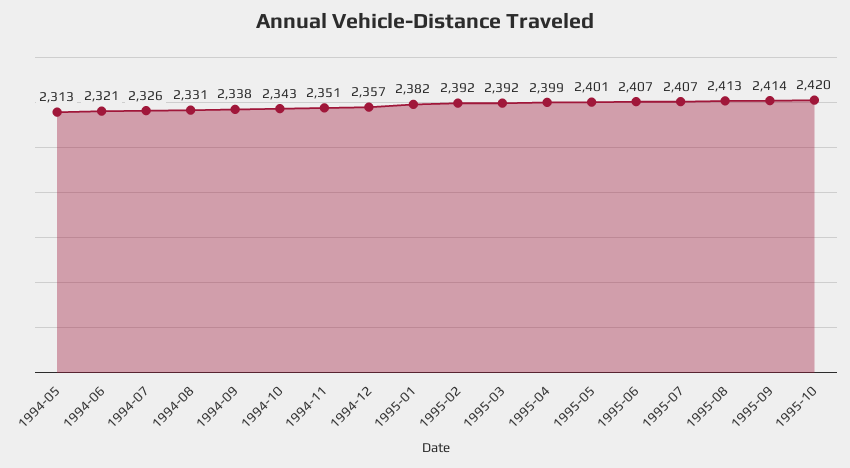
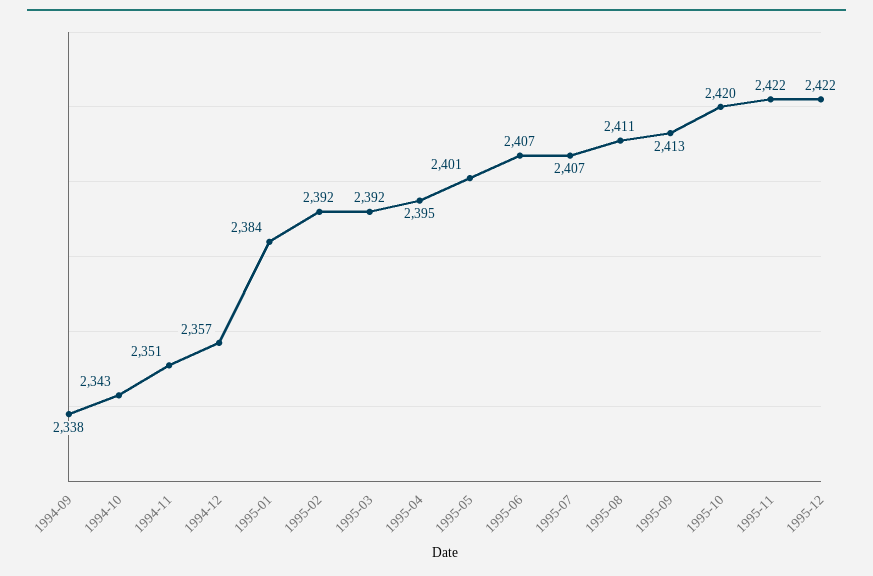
1994-05: 2313 -> none
1994-06: 2321 -> none
1994-07: 2326 -> none
1994-08: 2331 -> none
1995-01: 2382 -> 2384
1995-04: 2399 -> 2395
1995-08: 2413 -> 2411
1995-09: 2414 -> 2413
1995-11: none -> 2422
1995-12: none -> 2422

